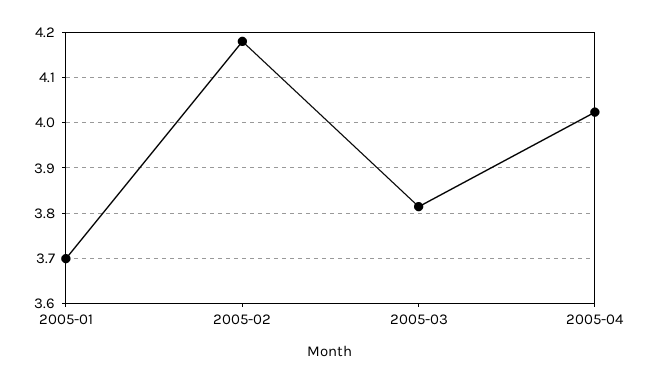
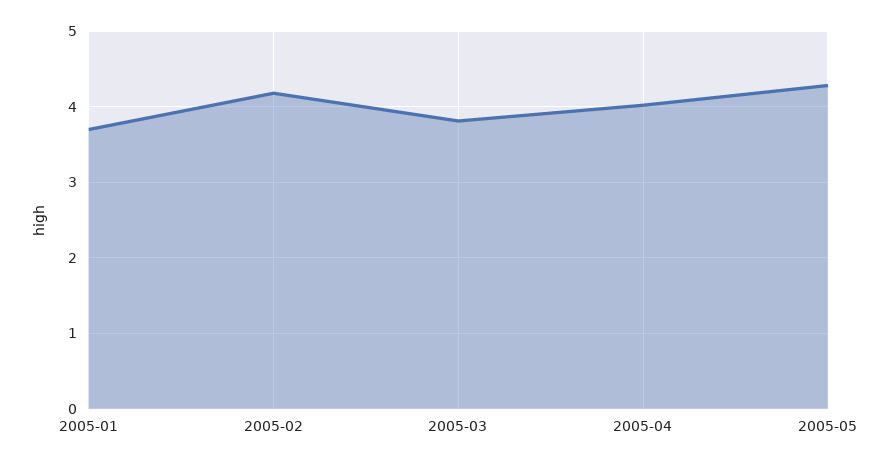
2005-05: none -> 4.3

